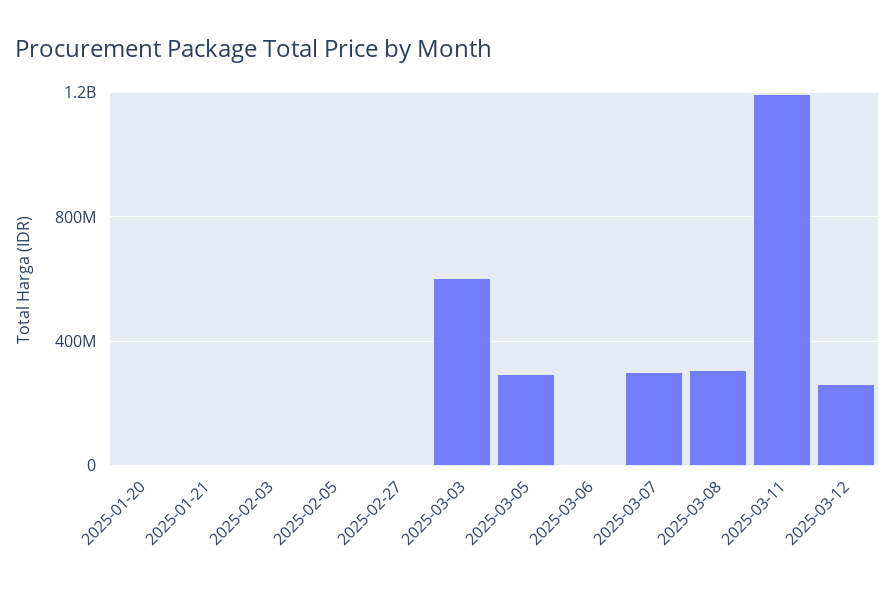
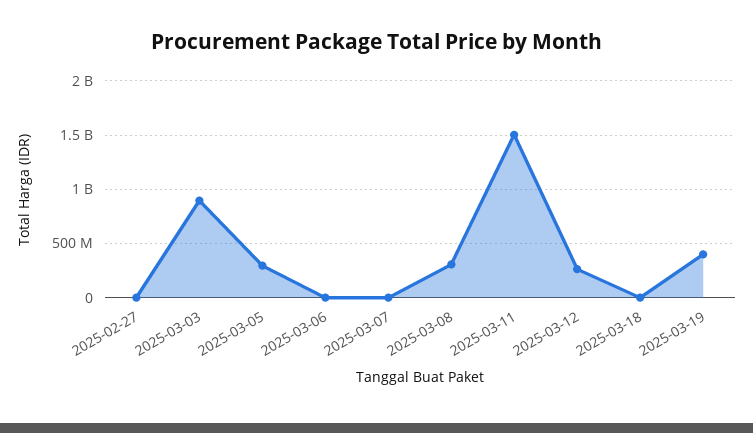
2025-01-20: 0 -> none
2025-01-21: 0 -> none
2025-02-03: 0 -> none
2025-02-05: 0 -> none
2025-03-03: 600000000 -> 900000000
2025-03-07: 300000000 -> 0
2025-03-11: 1200000000 -> 1500000000
2025-03-18: none -> 0
2025-03-19: none -> 400000000

